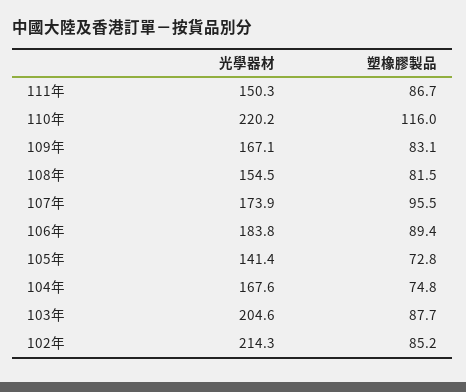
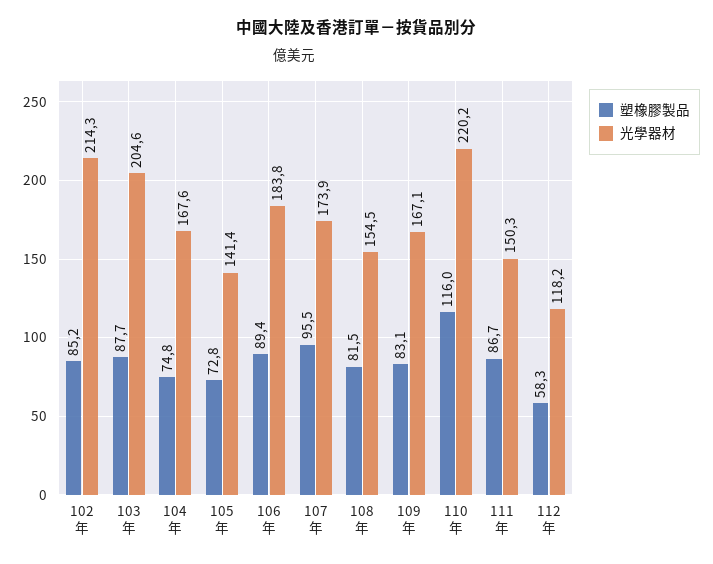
塑橡膠製品, 112年: none -> 58.3
光學器材, 112年: none -> 118.2

